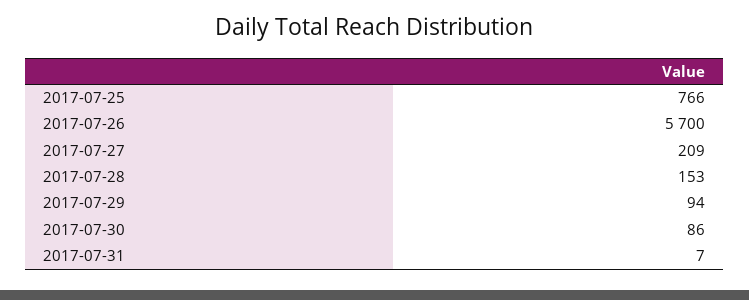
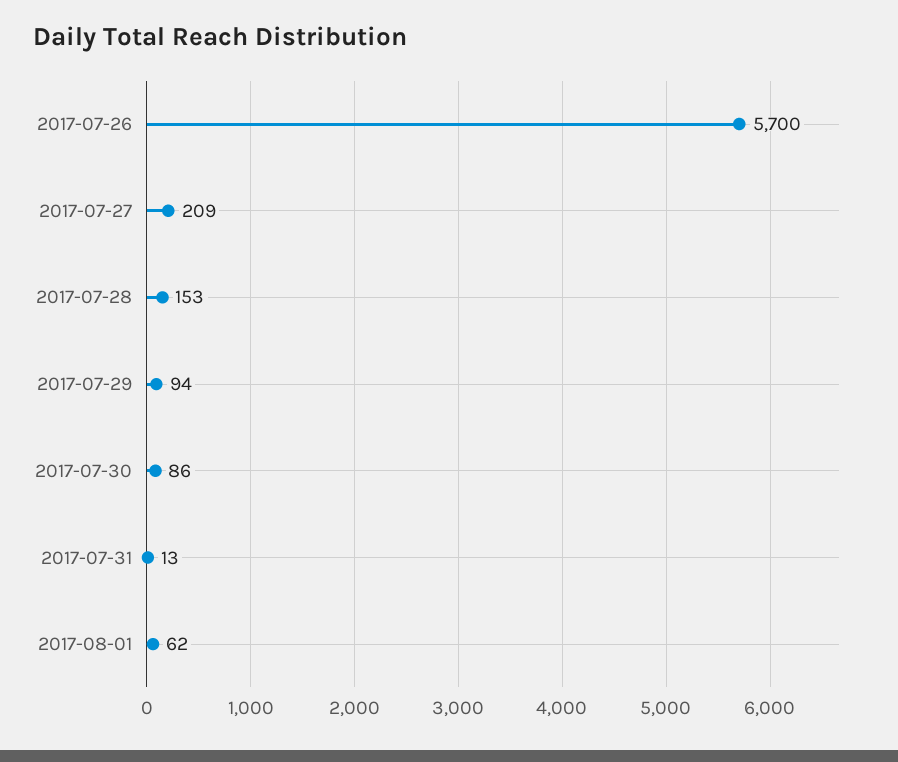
2017-07-25: 766 -> none
2017-07-31: 7 -> 13
2017-08-01: none -> 62

